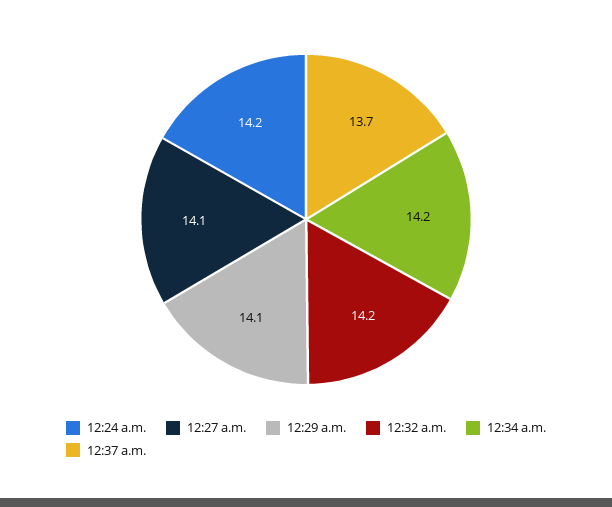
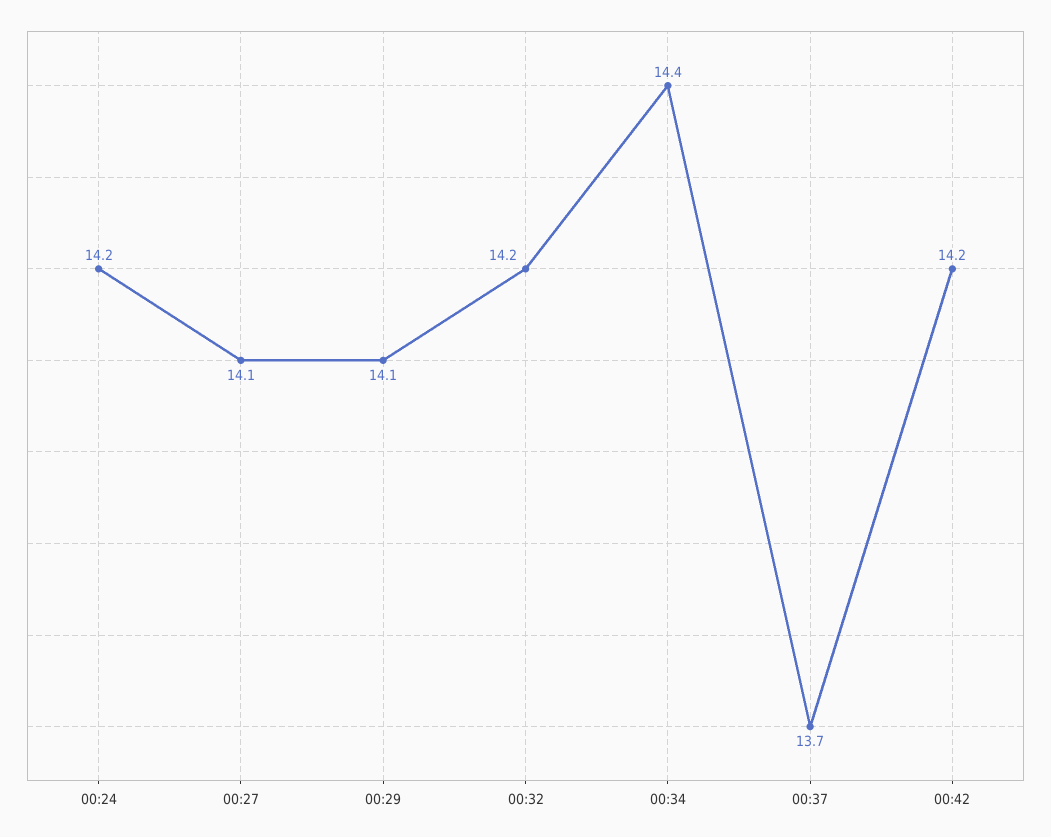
12:34 a.m.: 14.2 -> 14.4
00:42: none -> 14.2

